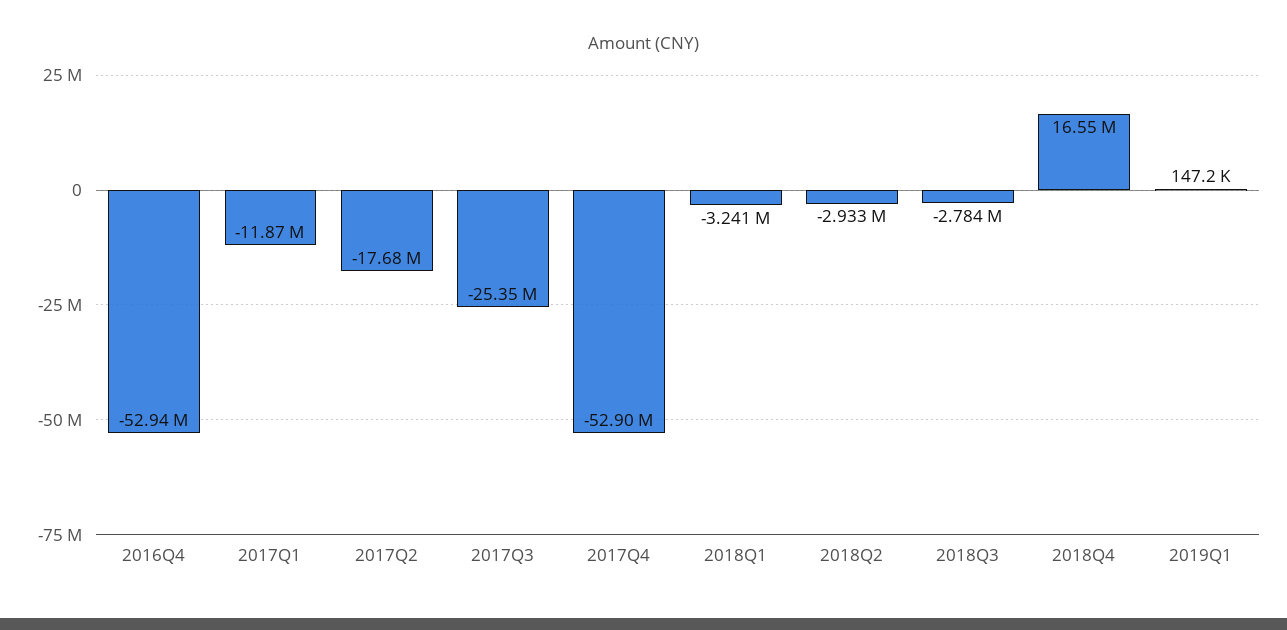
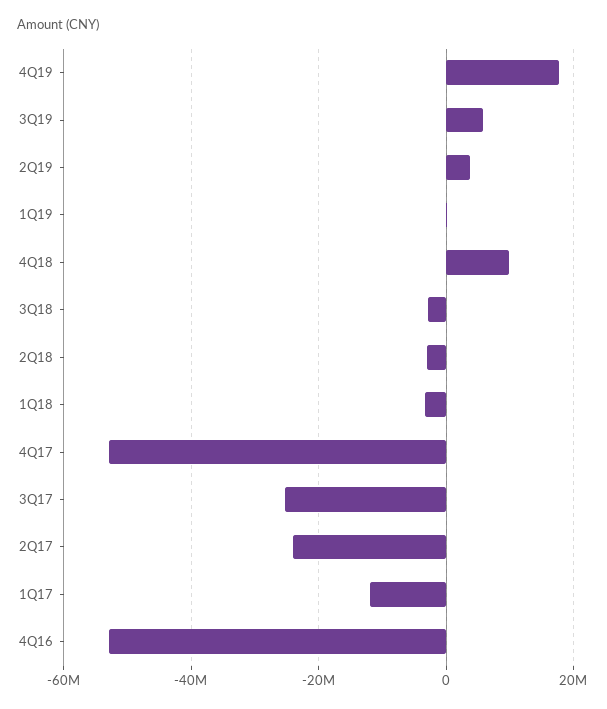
2017Q2: -17680000 -> -24000000
2018Q4: 16550000 -> 10000000
4Q19: none -> 18000000
3Q19: none -> 6000000
2Q19: none -> 4000000

